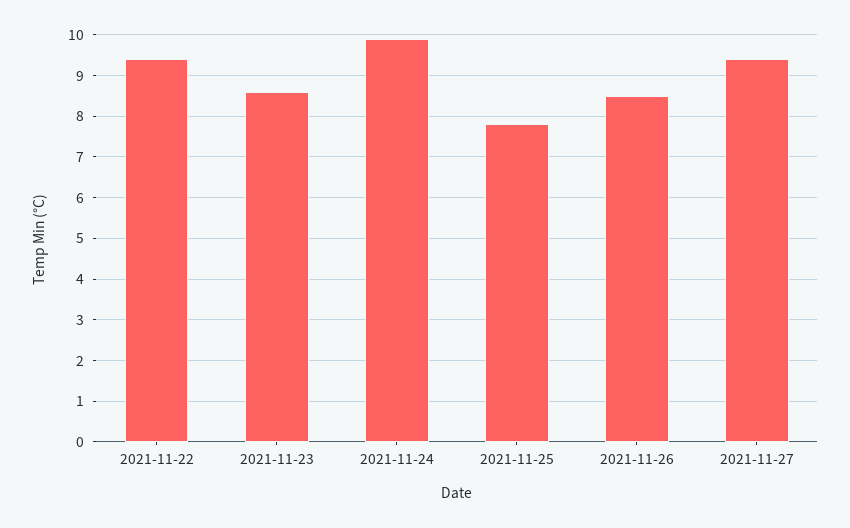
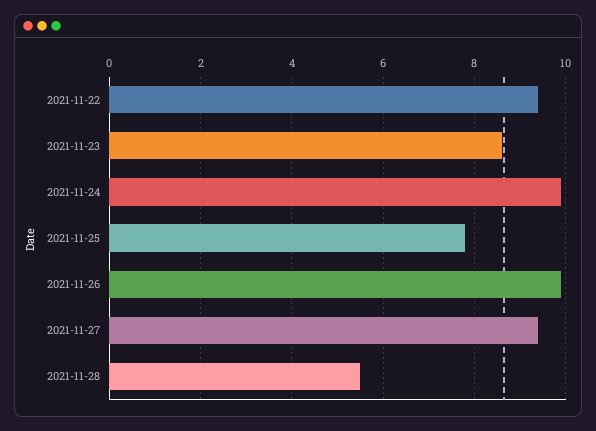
2021-11-26: 8.5 -> 10
2021-11-28: none -> 5.5

